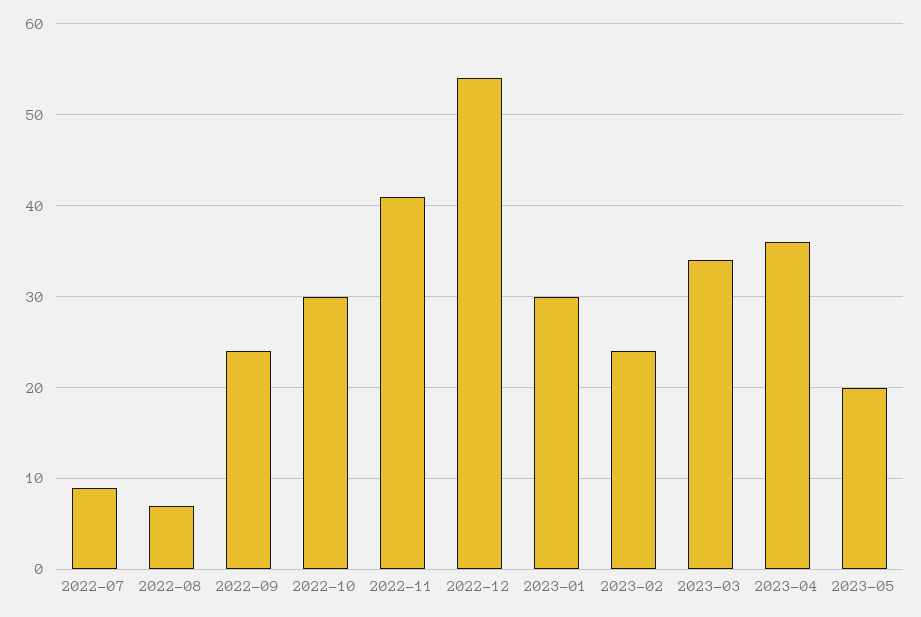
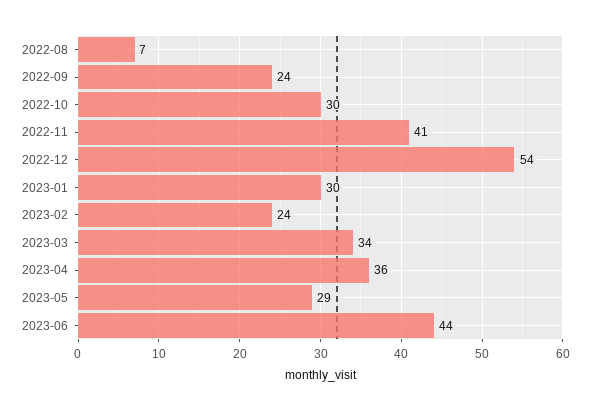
2022-07: 9 -> none
2023-05: 20 -> 29
2023-06: none -> 44

